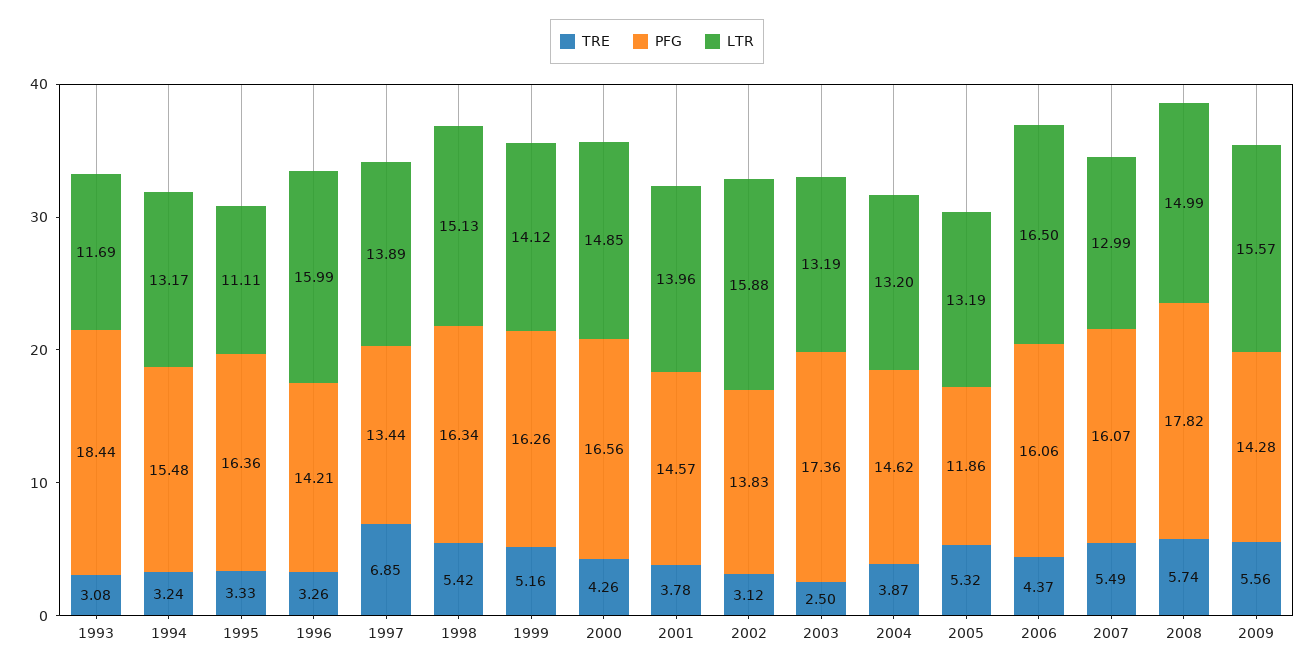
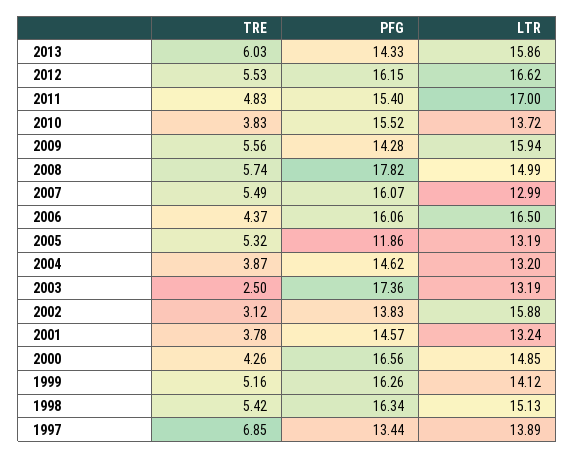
TRE, 1993: 3.08 -> none
PFG, 1993: 18.44 -> none
LTR, 1993: 11.69 -> none
TRE, 1994: 3.24 -> none
PFG, 1994: 15.48 -> none
LTR, 1994: 13.17 -> none
TRE, 1995: 3.33 -> none
PFG, 1995: 16.36 -> none
LTR, 1995: 11.11 -> none
TRE, 1996: 3.26 -> none
PFG, 1996: 14.21 -> none
LTR, 1996: 15.99 -> none
LTR, 2001: 13.96 -> 13.24
LTR, 2009: 15.57 -> 15.94
TRE, 2013: none -> 6.03
PFG, 2013: none -> 14.33
LTR, 2013: none -> 15.86
TRE, 2012: none -> 5.53
PFG, 2012: none -> 16.15
LTR, 2012: none -> 16.62
TRE, 2011: none -> 4.83
PFG, 2011: none -> 15.4
LTR, 2011: none -> 17
TRE, 2010: none -> 3.83
PFG, 2010: none -> 15.52
LTR, 2010: none -> 13.72

